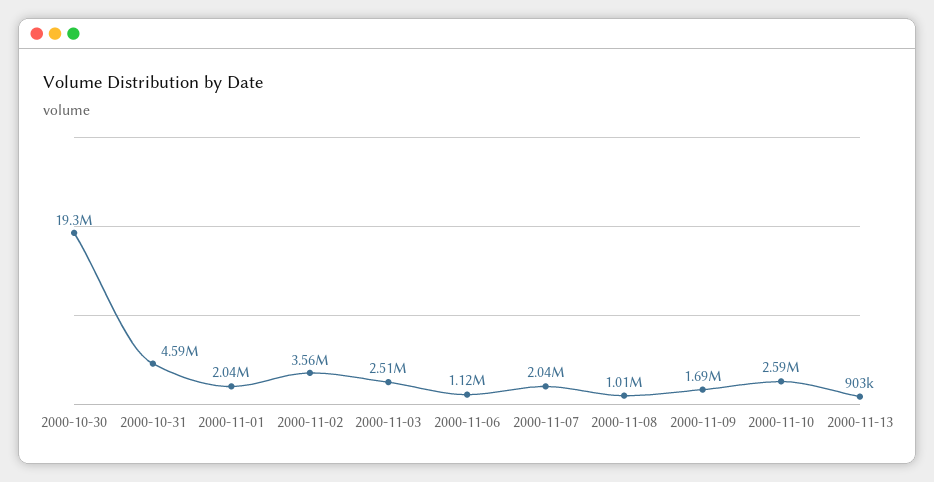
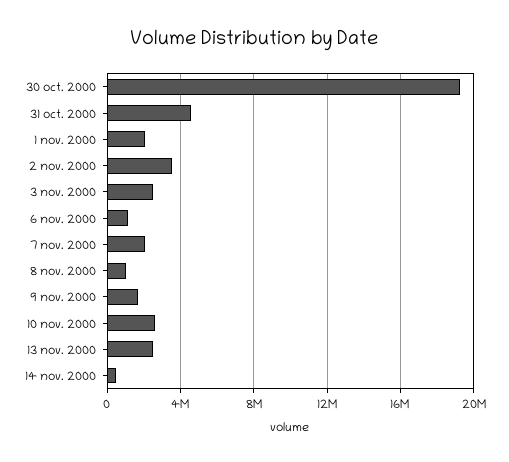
2000-11-13: 903000 -> 2500000
14 nov. 2000: none -> 500000

